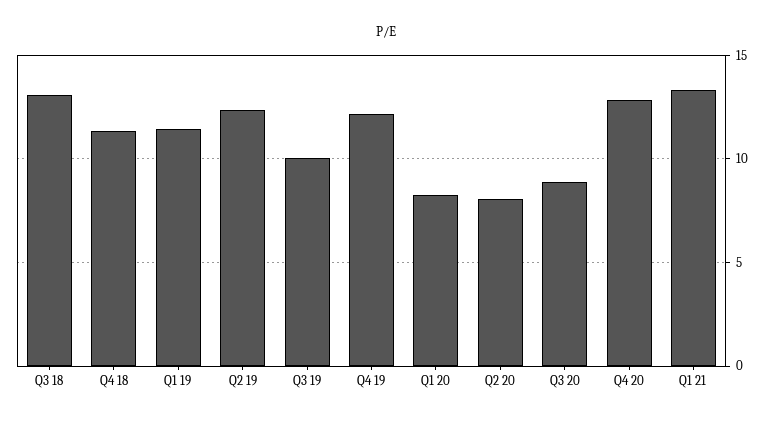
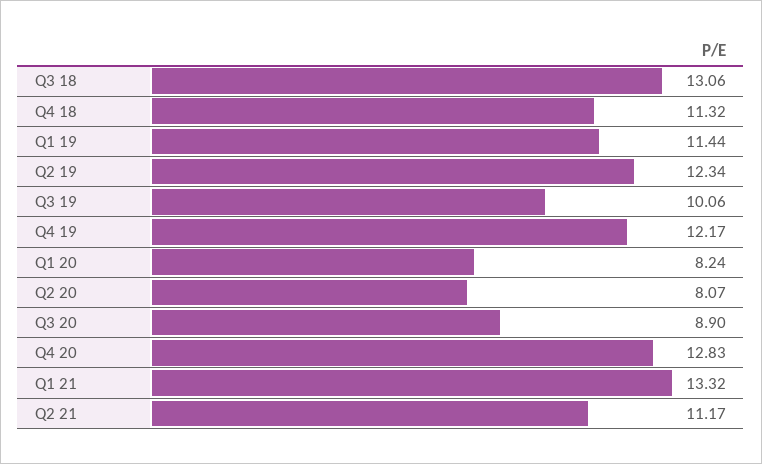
Q2 21: none -> 11.17

